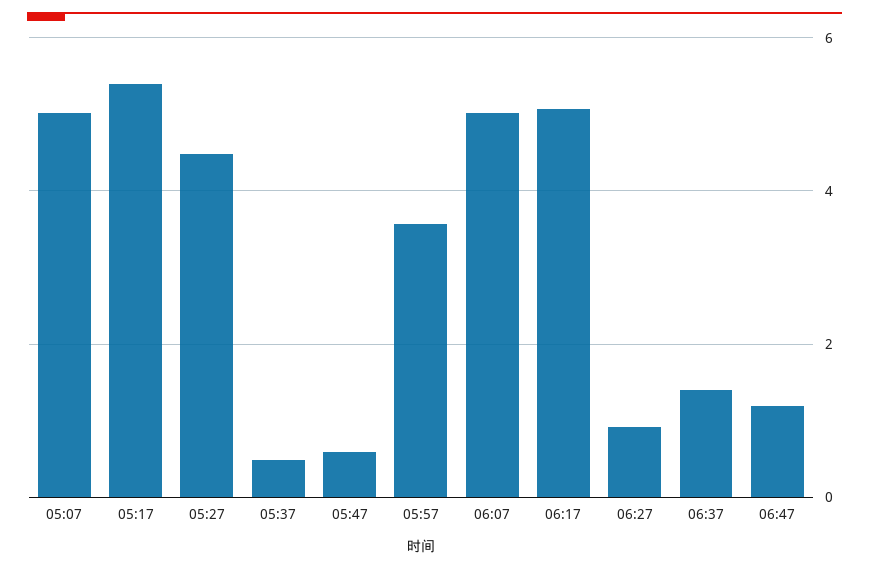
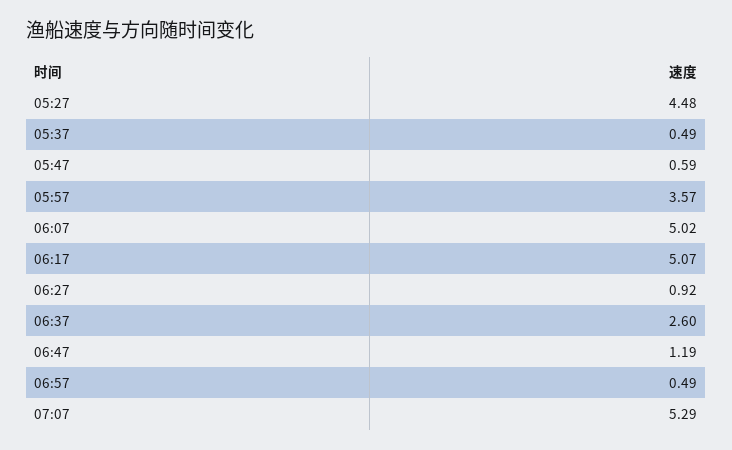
05:07: 5 -> none
05:17: 5.4 -> none
06:37: 1.4 -> 2.6
06:57: none -> 0.49
07:07: none -> 5.29

